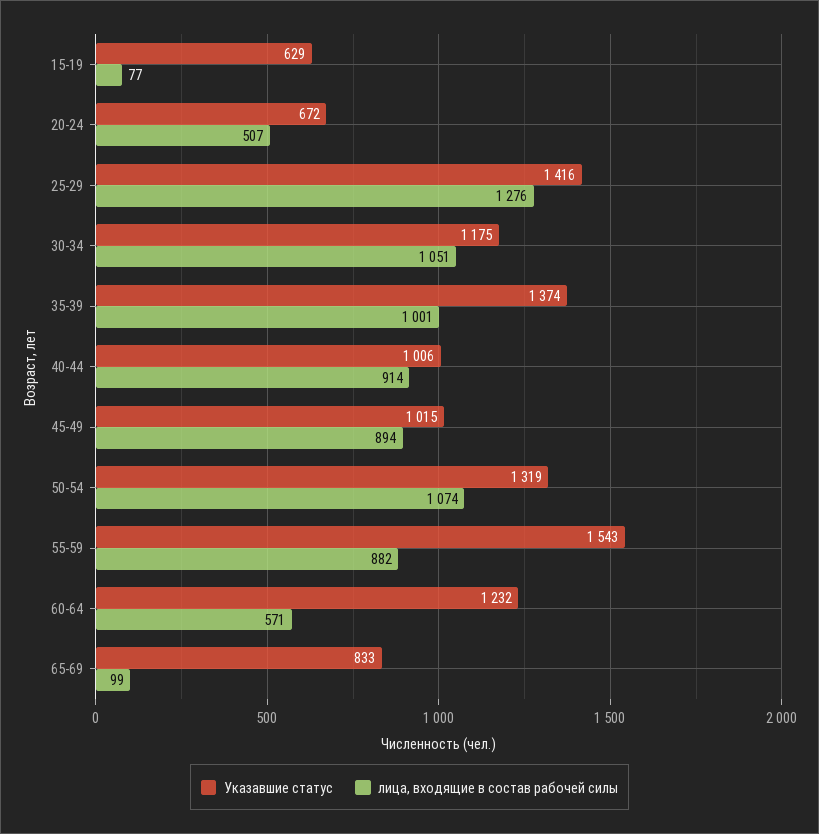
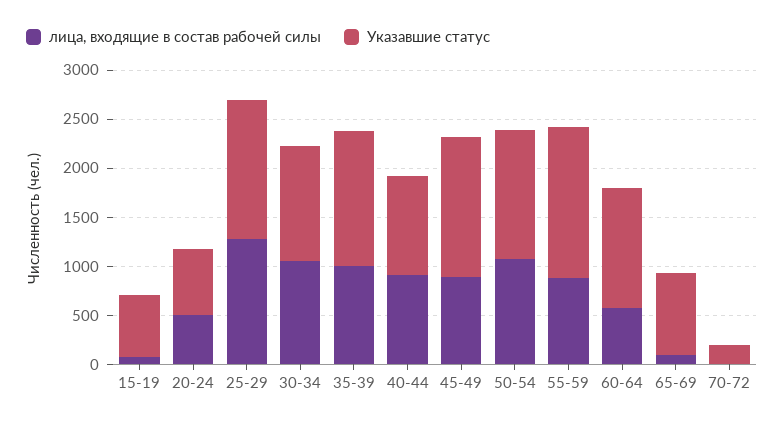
Указавшие статус, 45-49: 1015 -> 1400
лица, входящие в состав рабочей силы, 70-72: none -> 0
Указавшие статус, 70-72: none -> 200

